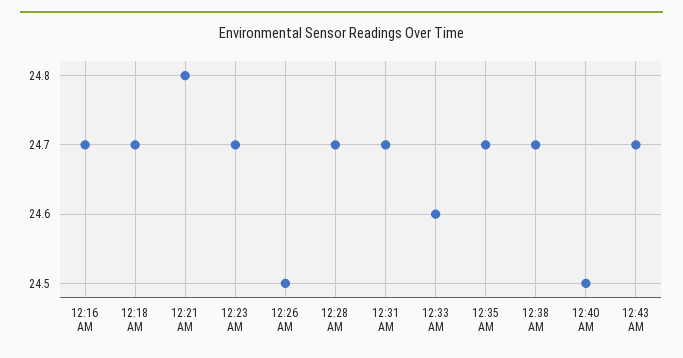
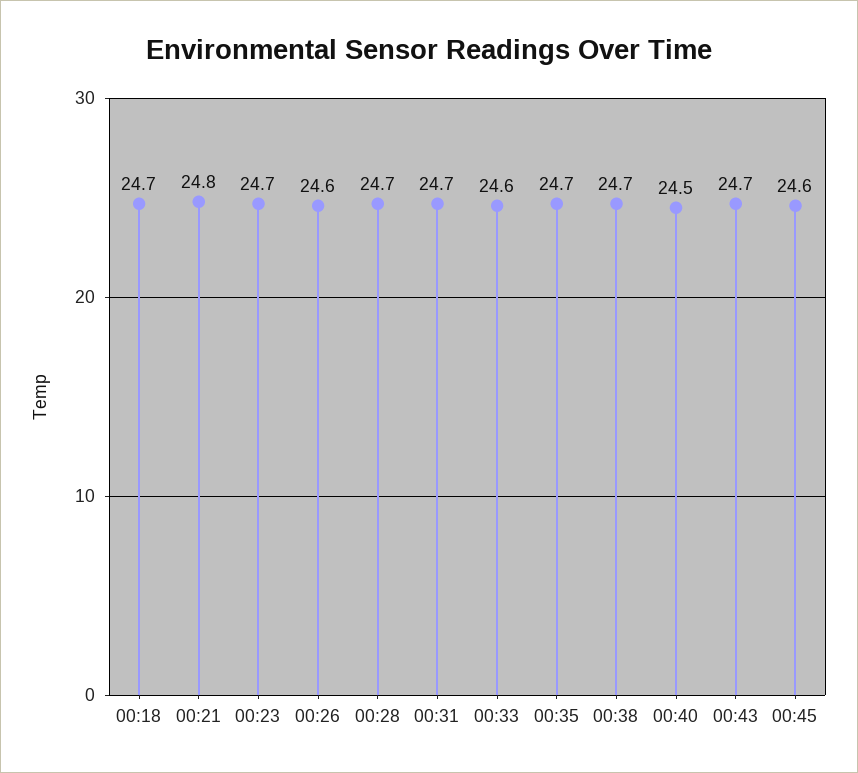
12:16 AM: 24.7 -> none
12:26 AM: 24.5 -> 24.6
00:45: none -> 24.6

